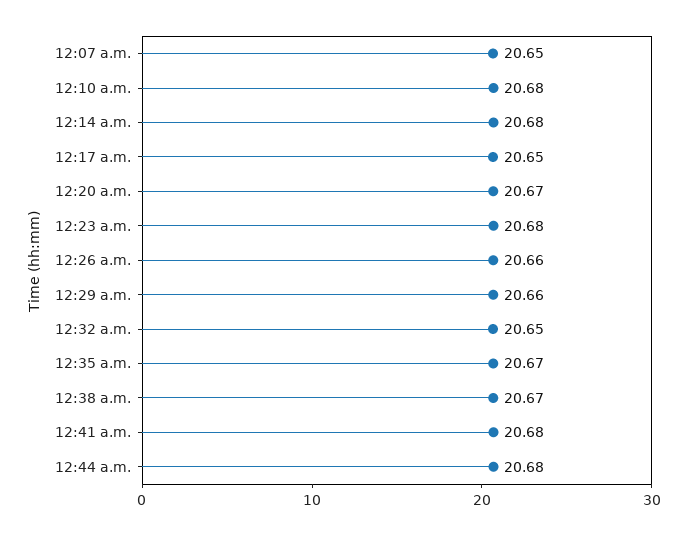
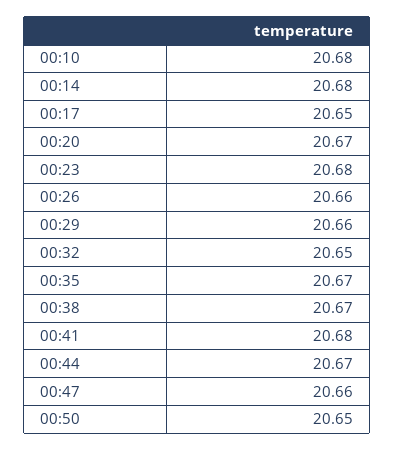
12:07 a.m.: 20.65 -> none
12:44 a.m.: 20.68 -> 20.67
00:47: none -> 20.66
00:50: none -> 20.65

